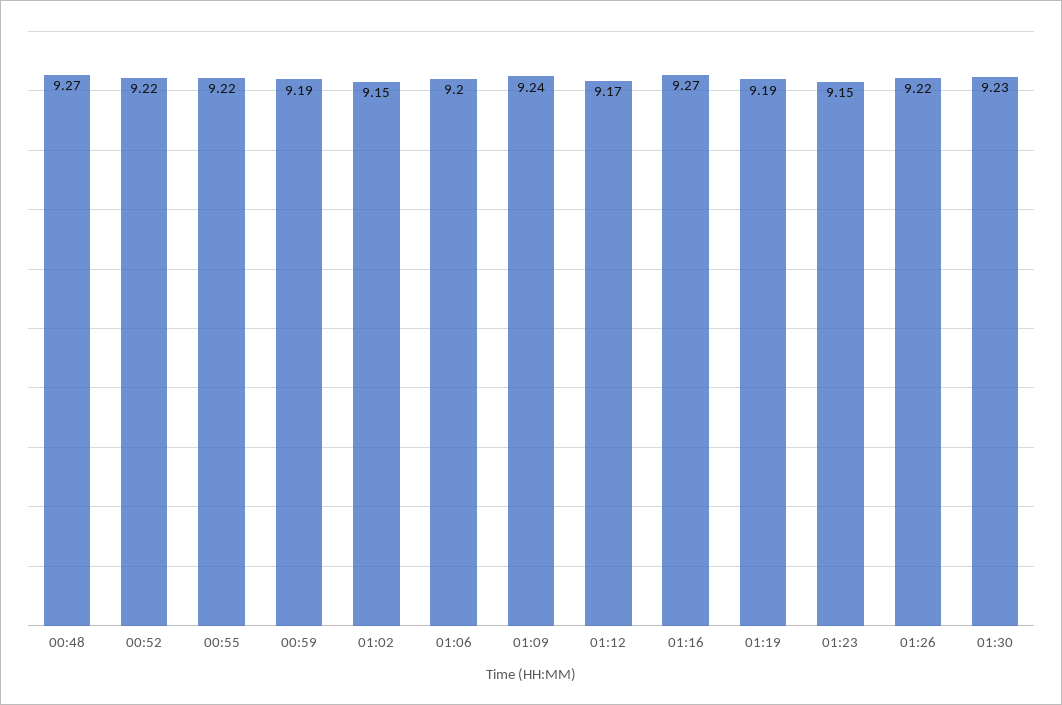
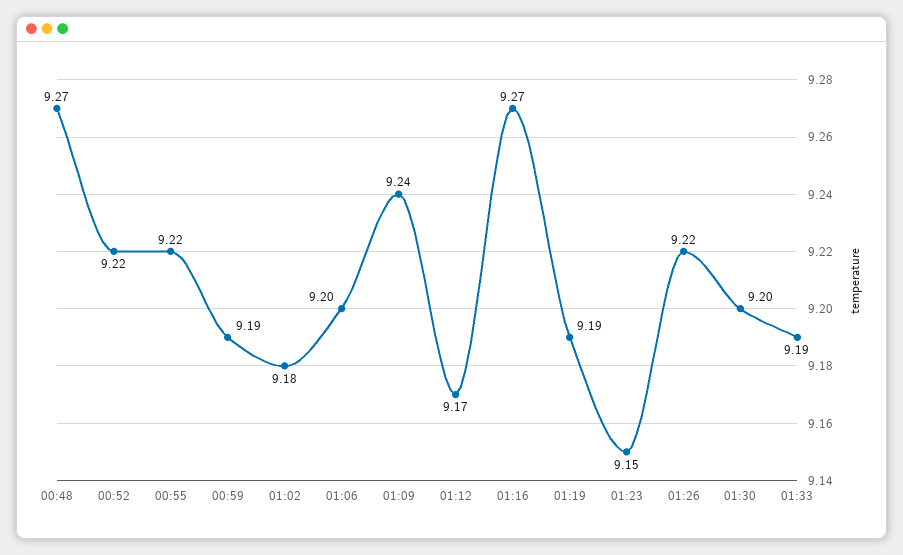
01:02: 9.15 -> 9.18
01:30: 9.23 -> 9.2
01:33: none -> 9.19

